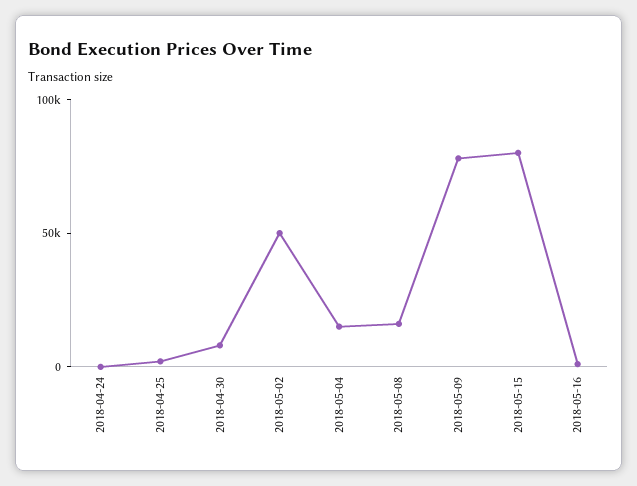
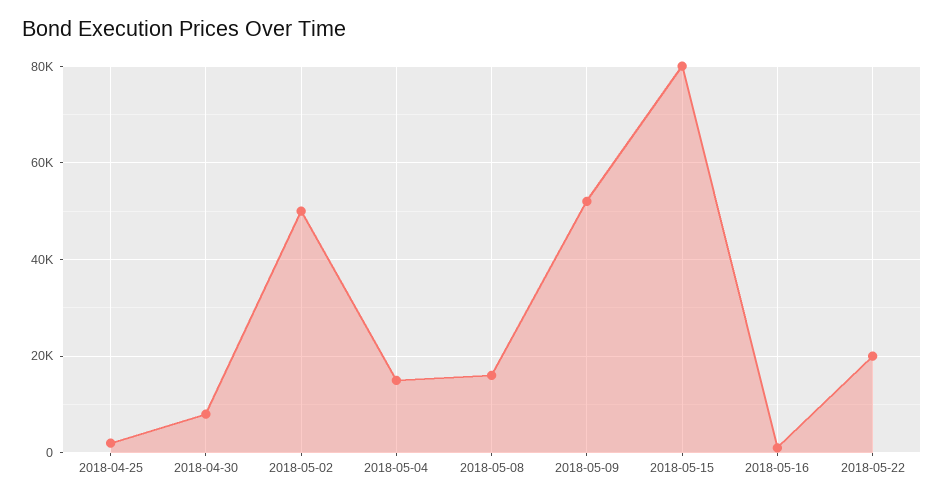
2018-04-24: 0 -> none
2018-05-09: 80000 -> 52000
2018-05-22: none -> 20000

